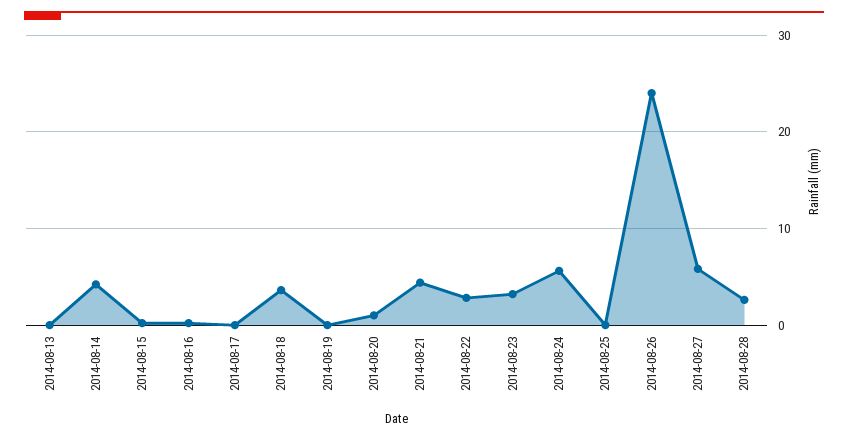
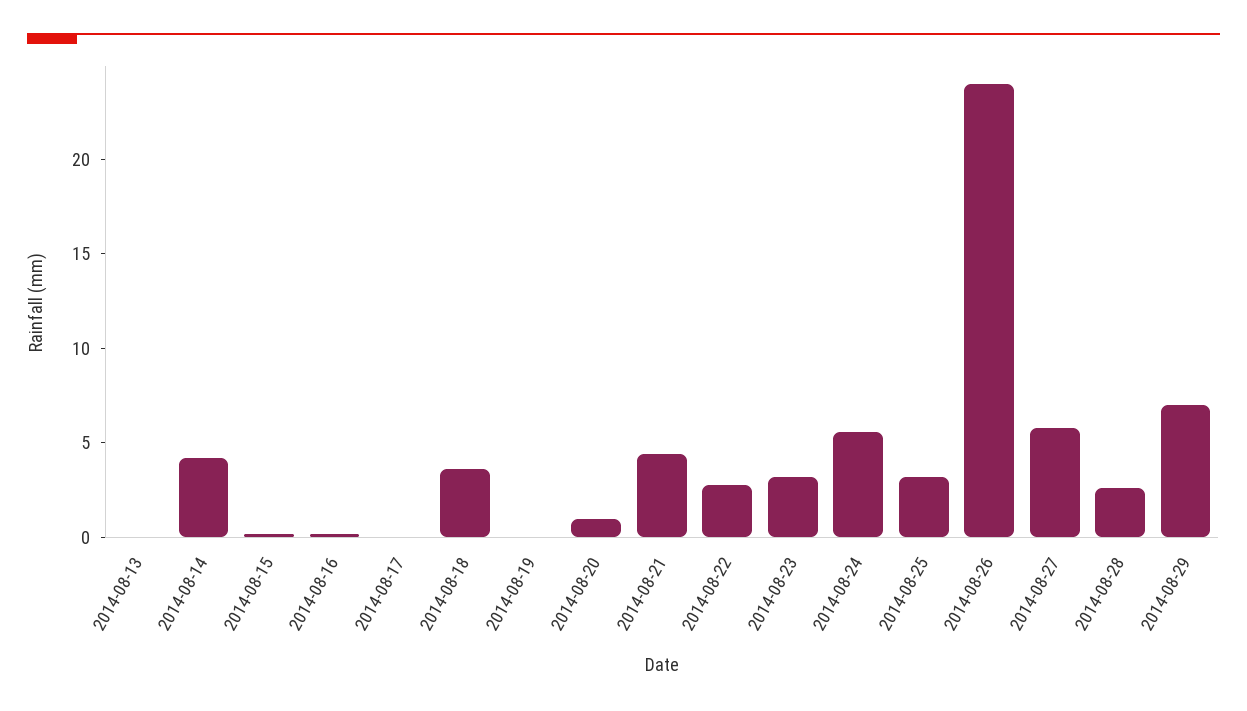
2014-08-25: 0 -> 3
2014-08-29: none -> 7

